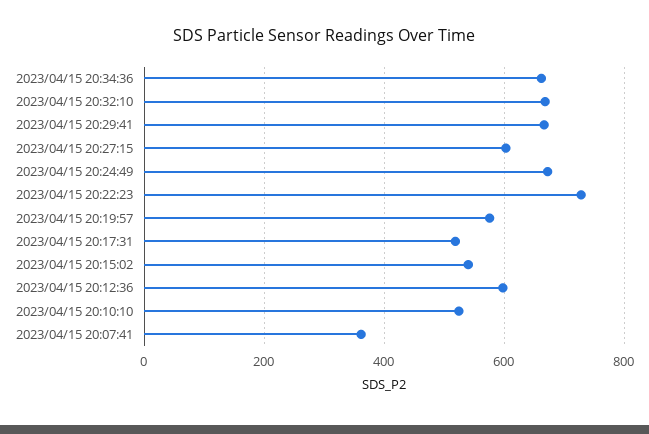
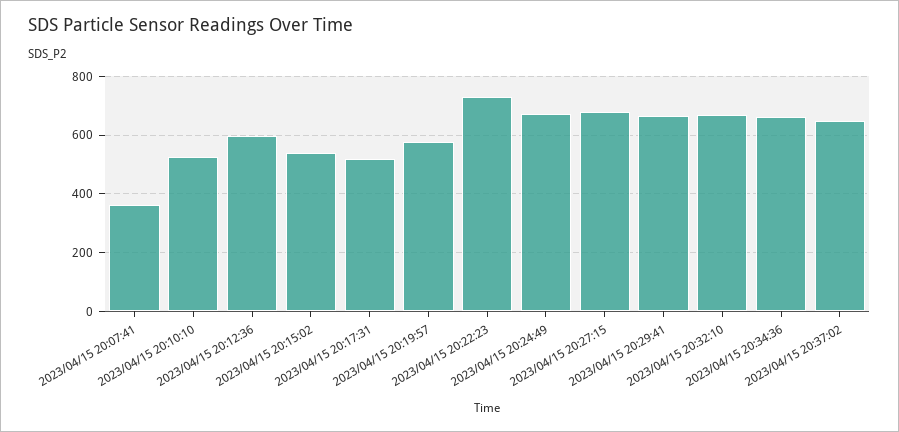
2023/04/15 20:27:15: 600 -> 675
2023/04/15 20:37:02: none -> 650

